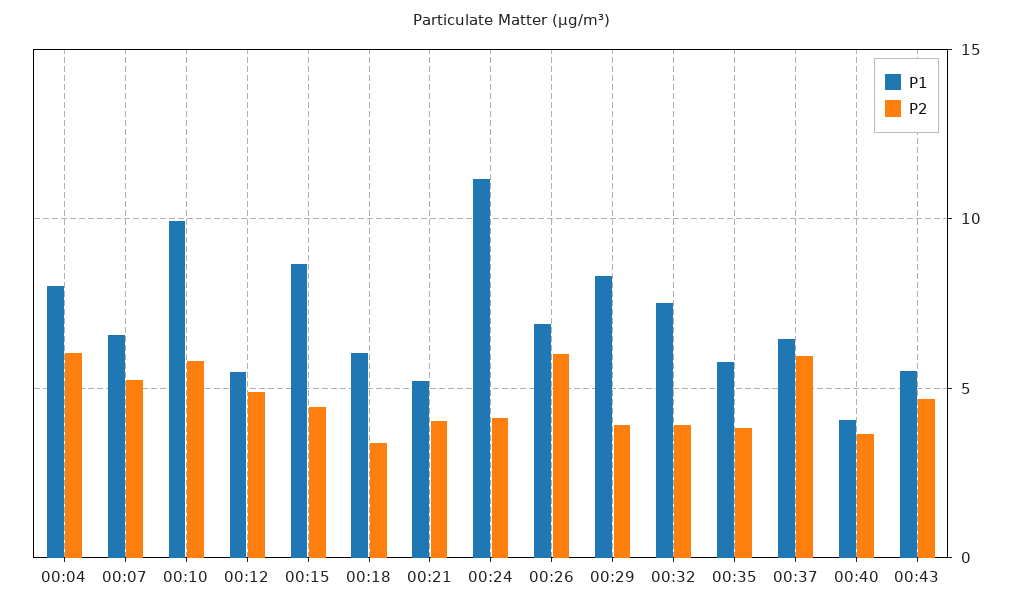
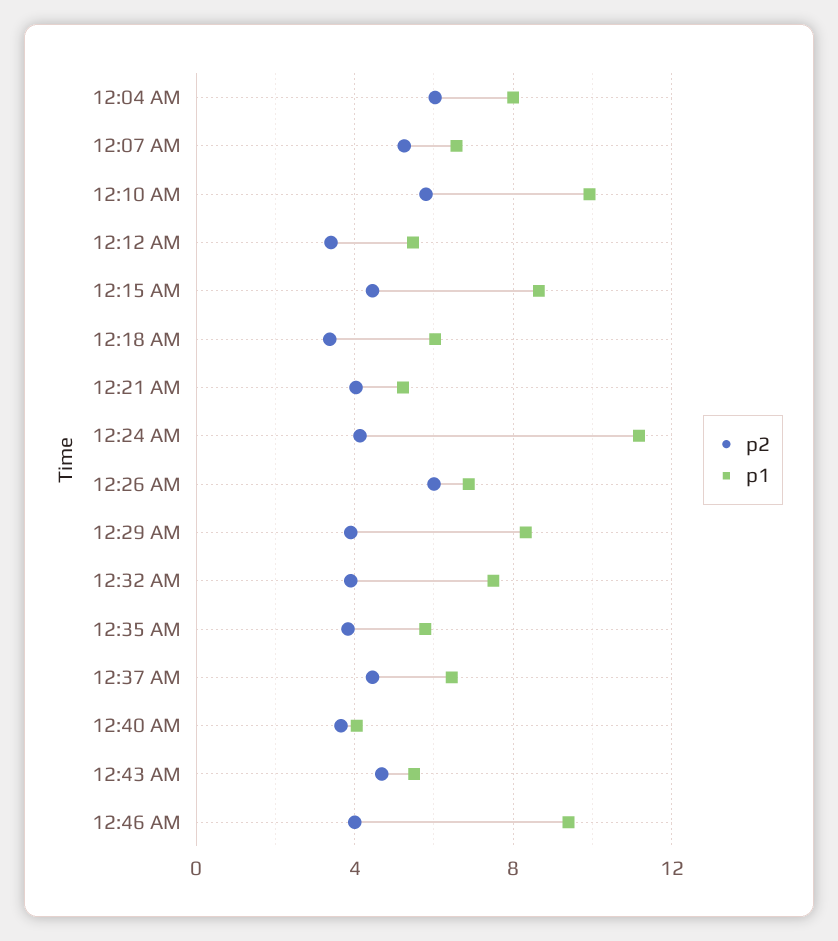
P2, 00:12: 5 -> 3.5
P2, 00:37: 6 -> 4.5
P2, 12:46 AM: none -> 4
P1, 12:46 AM: none -> 9.5

